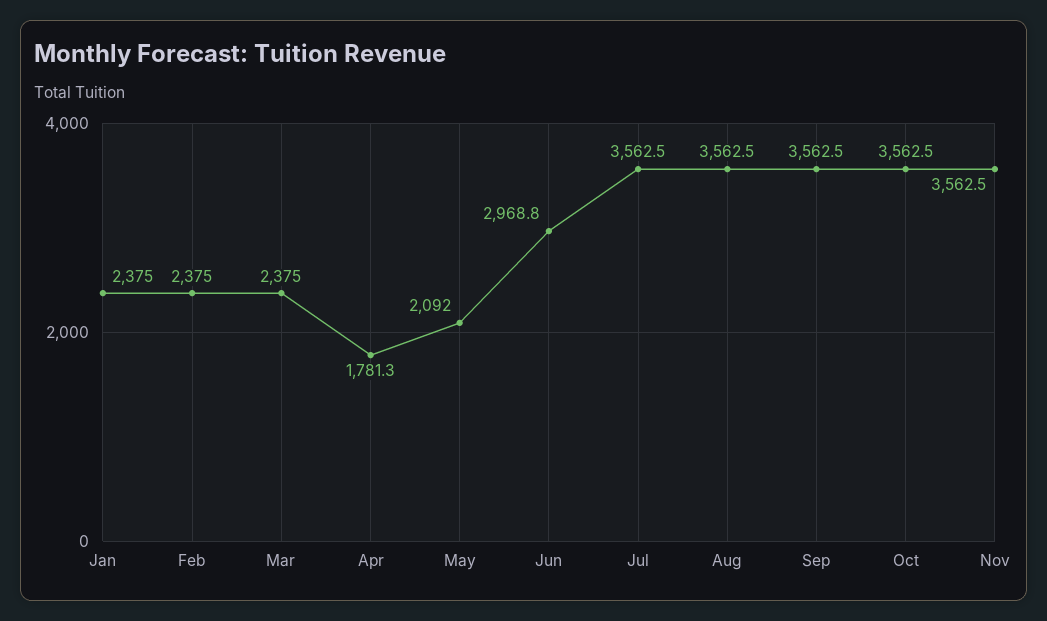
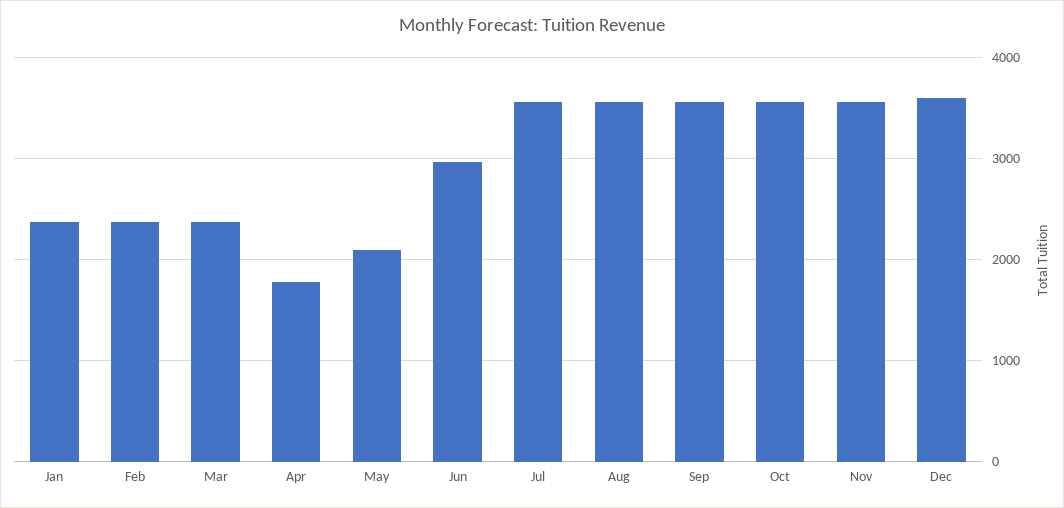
Dec: none -> 3600

